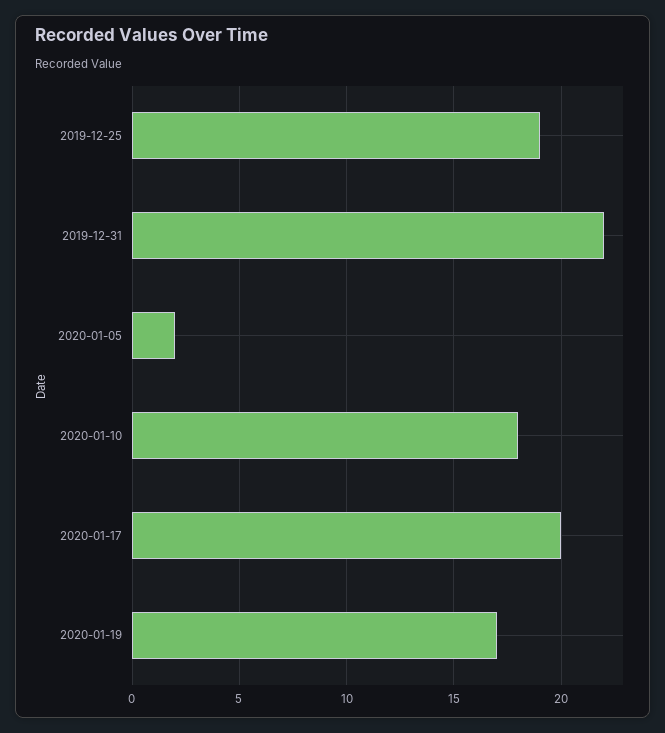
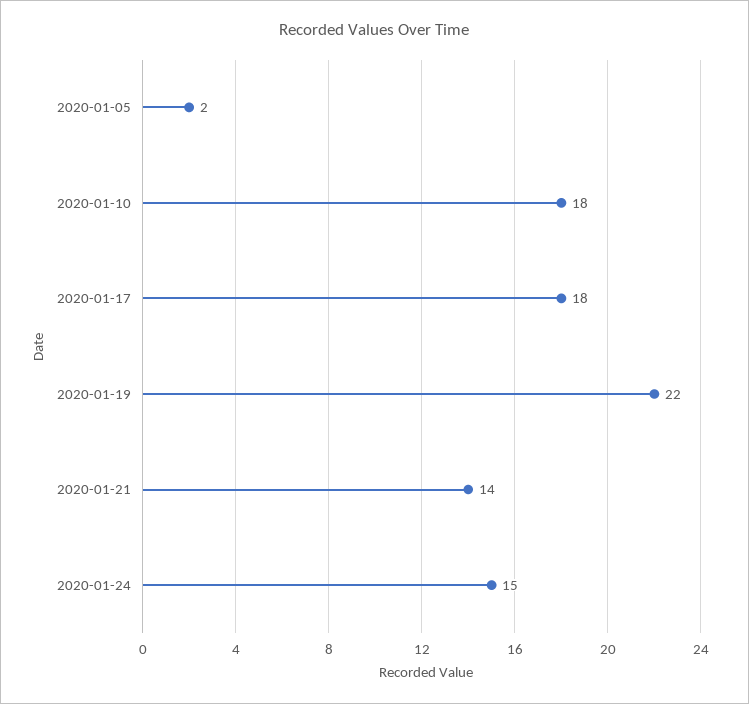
2019-12-25: 19 -> none
2019-12-31: 22 -> none
2020-01-17: 20 -> 18
2020-01-19: 17 -> 22
2020-01-21: none -> 14
2020-01-24: none -> 15

